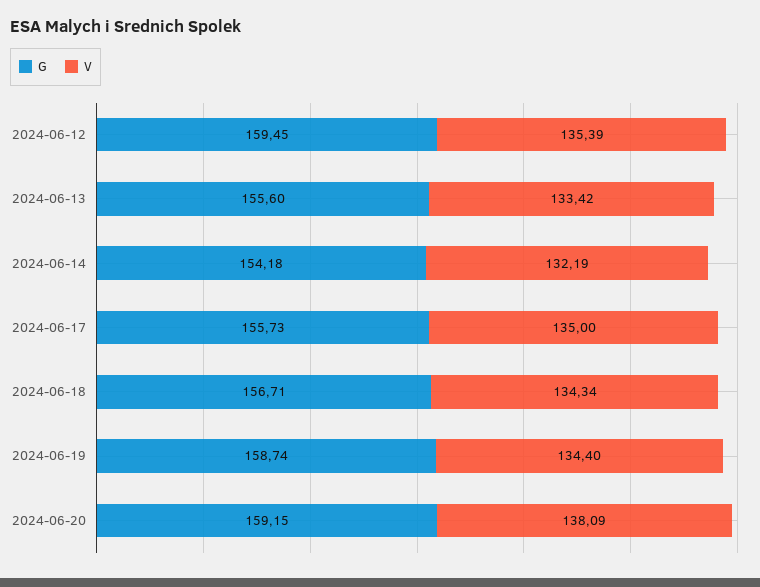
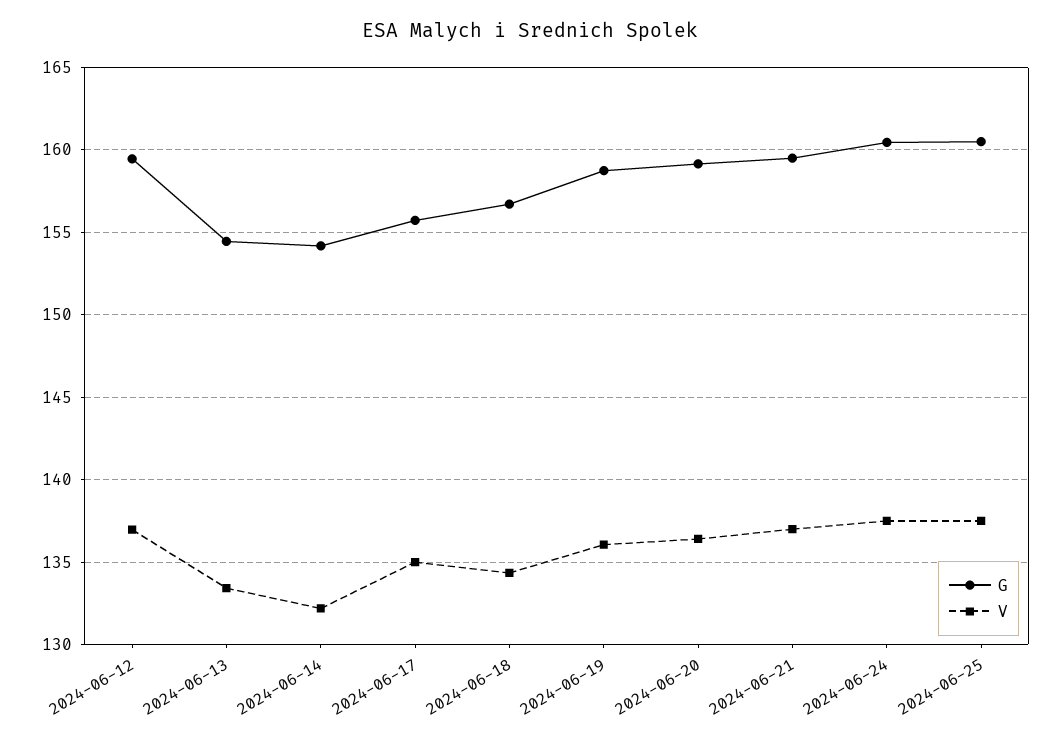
V, 2024-06-12: 135.39 -> 137
G, 2024-06-13: 155.6 -> 154.5
V, 2024-06-19: 134.4 -> 136
V, 2024-06-20: 138.09 -> 136.5
G, 2024-06-21: none -> 159.5
V, 2024-06-21: none -> 137
G, 2024-06-24: none -> 160.5
V, 2024-06-24: none -> 137.5
G, 2024-06-25: none -> 160.5
V, 2024-06-25: none -> 137.5

